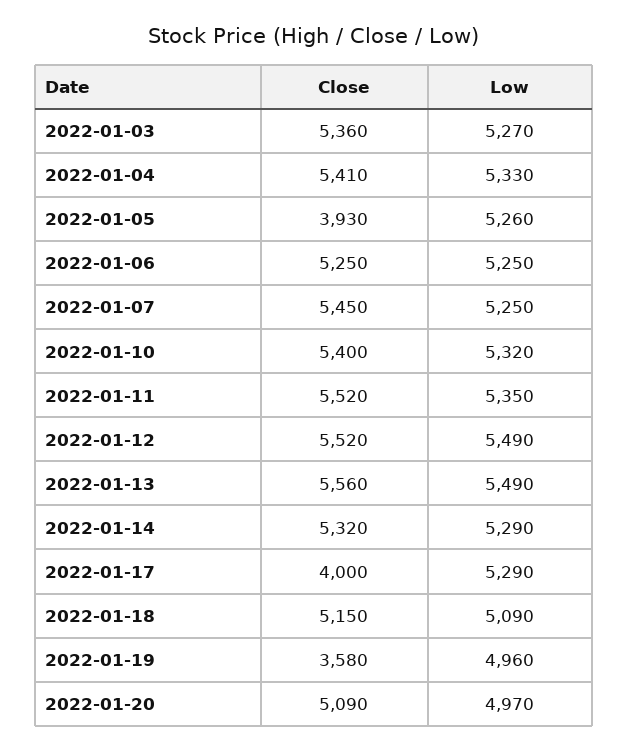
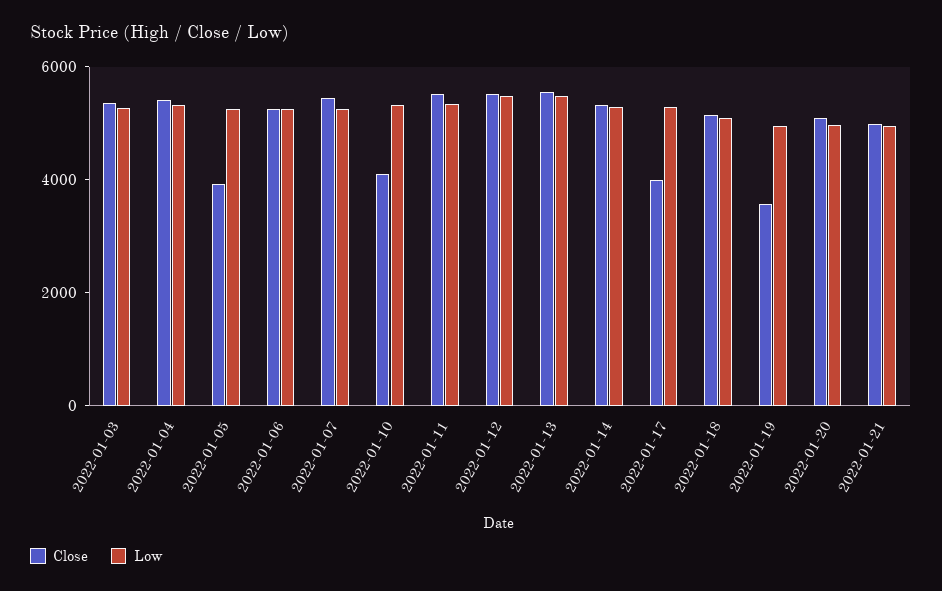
Close, 2022-01-10: 5400 -> 4000
Close, 2022-01-21: none -> 5000
Low, 2022-01-21: none -> 5000

